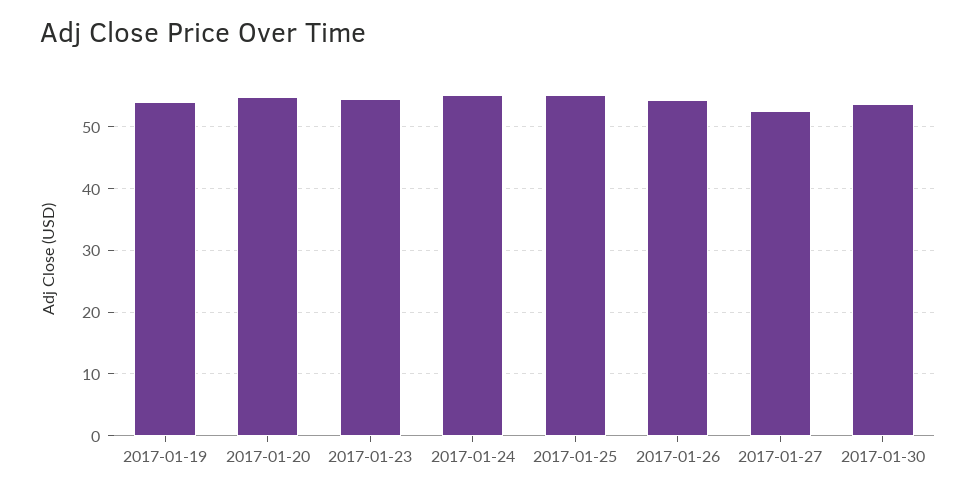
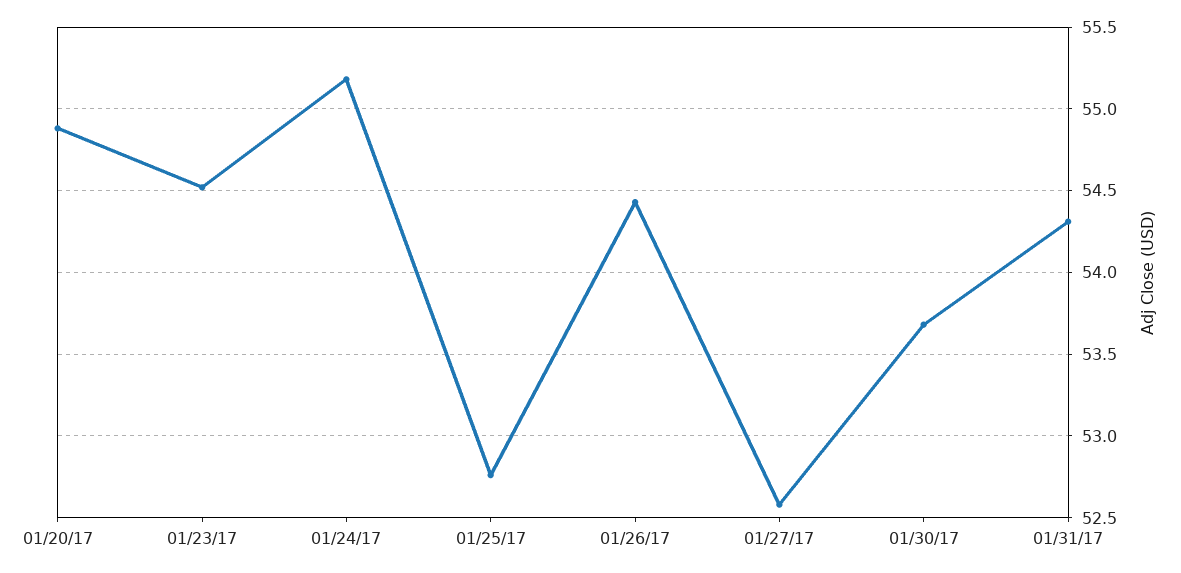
2017-01-19: 54 -> none
2017-01-25: 55 -> 52.75
01/31/17: none -> 54.3

